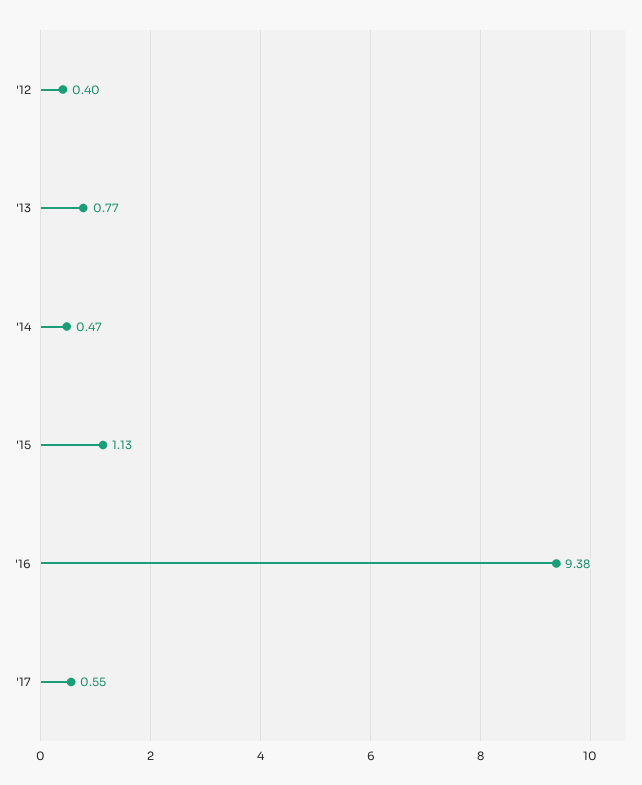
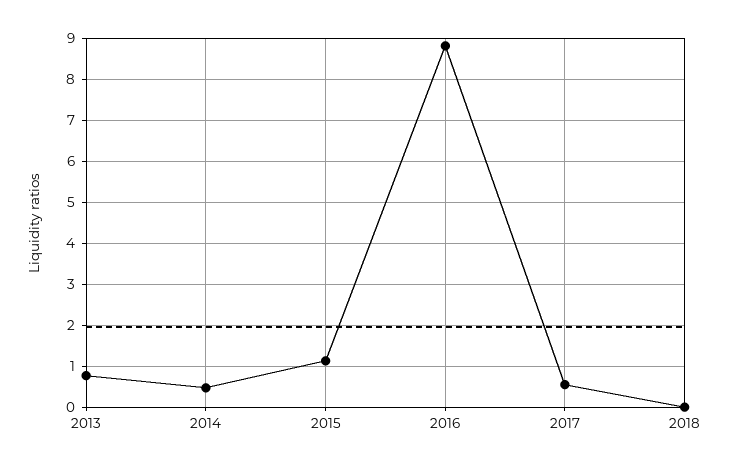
'12: 0.4 -> none
'16: 9.38 -> 8.8
2018: none -> 0

